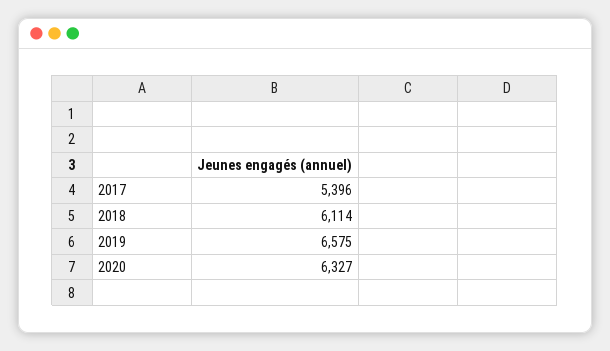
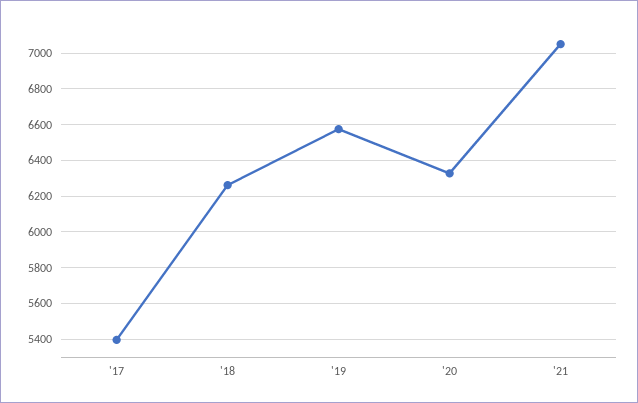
2018: 6114 -> 6250
'21: none -> 7050

